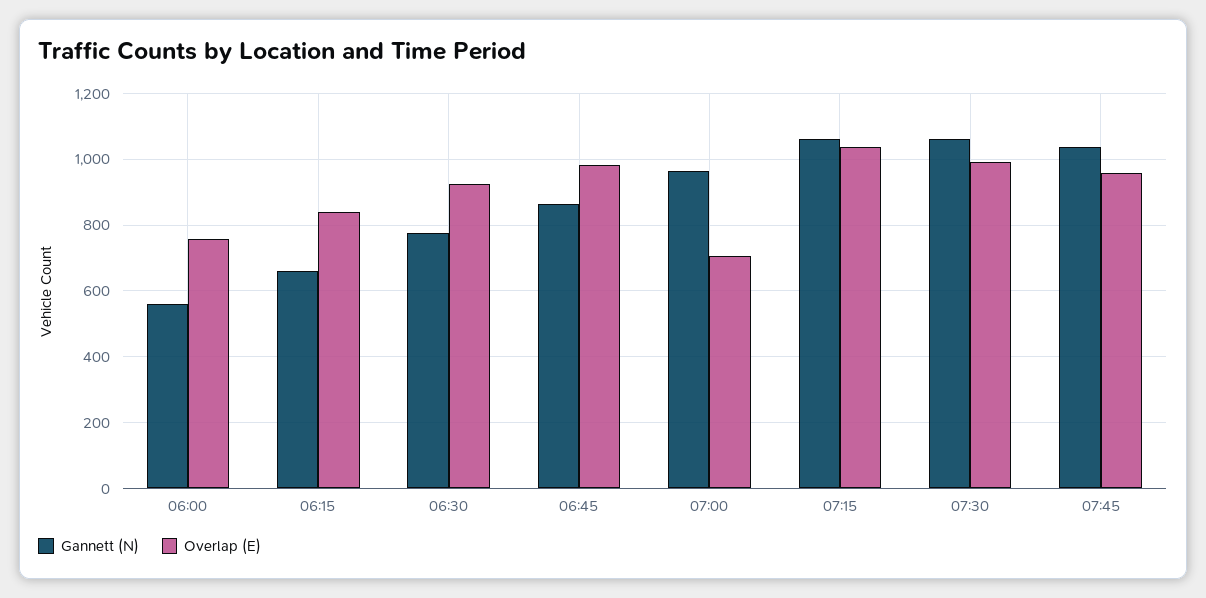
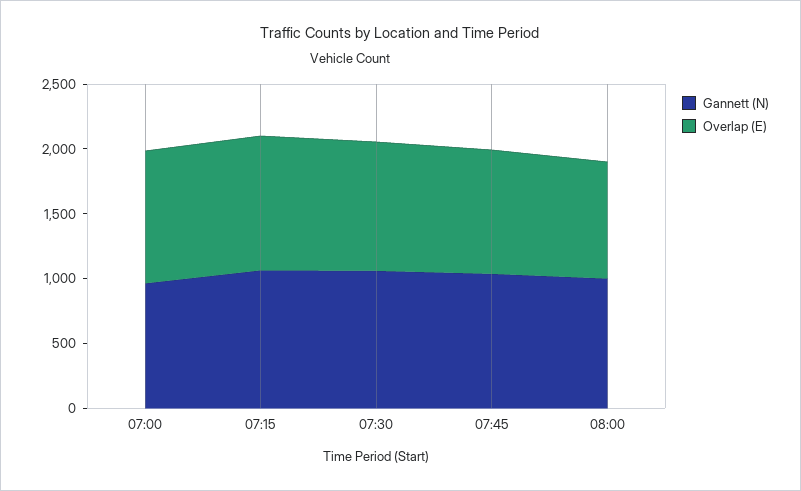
Gannett (N), 06:00: 560 -> none
Overlap (E), 06:00: 760 -> none
Gannett (N), 06:15: 660 -> none
Overlap (E), 06:15: 840 -> none
Gannett (N), 06:30: 780 -> none
Overlap (E), 06:30: 920 -> none
Gannett (N), 06:45: 860 -> none
Overlap (E), 06:45: 980 -> none
Overlap (E), 07:00: 700 -> 1000
Gannett (N), 08:00: none -> 1000
Overlap (E), 08:00: none -> 900

